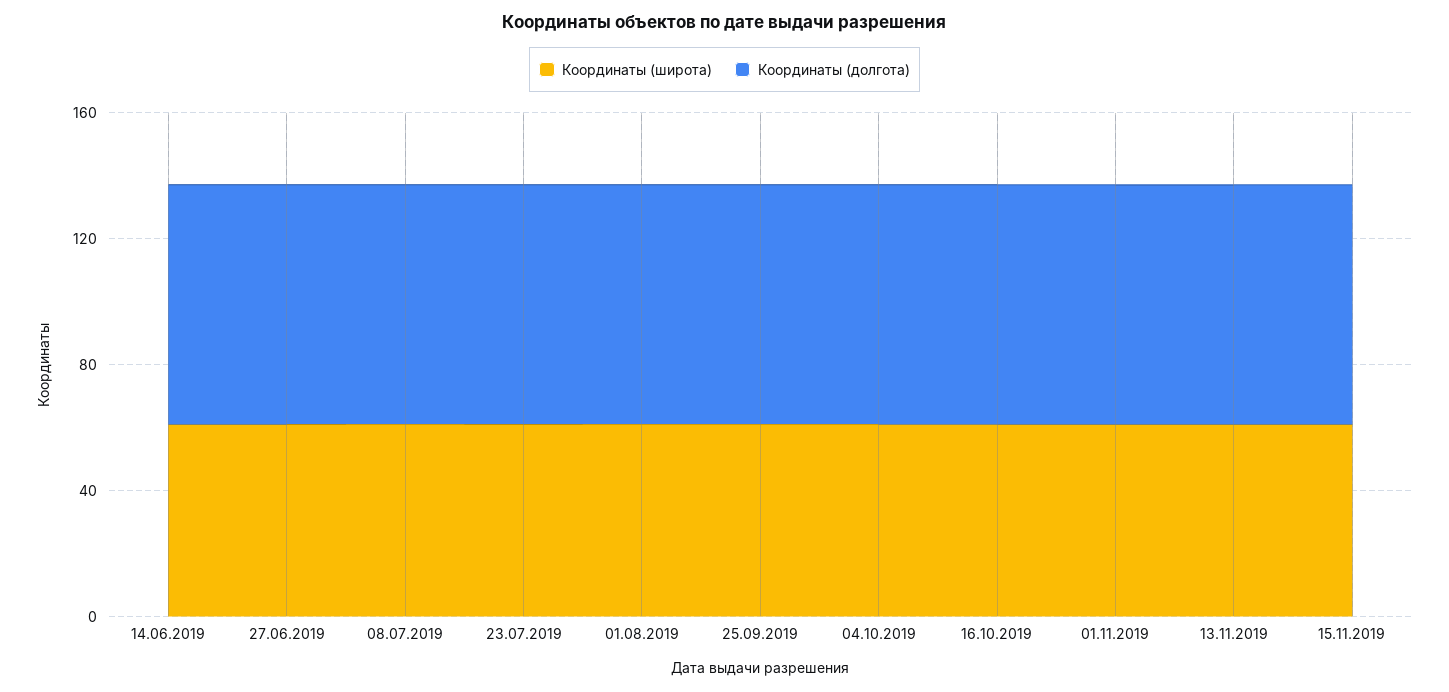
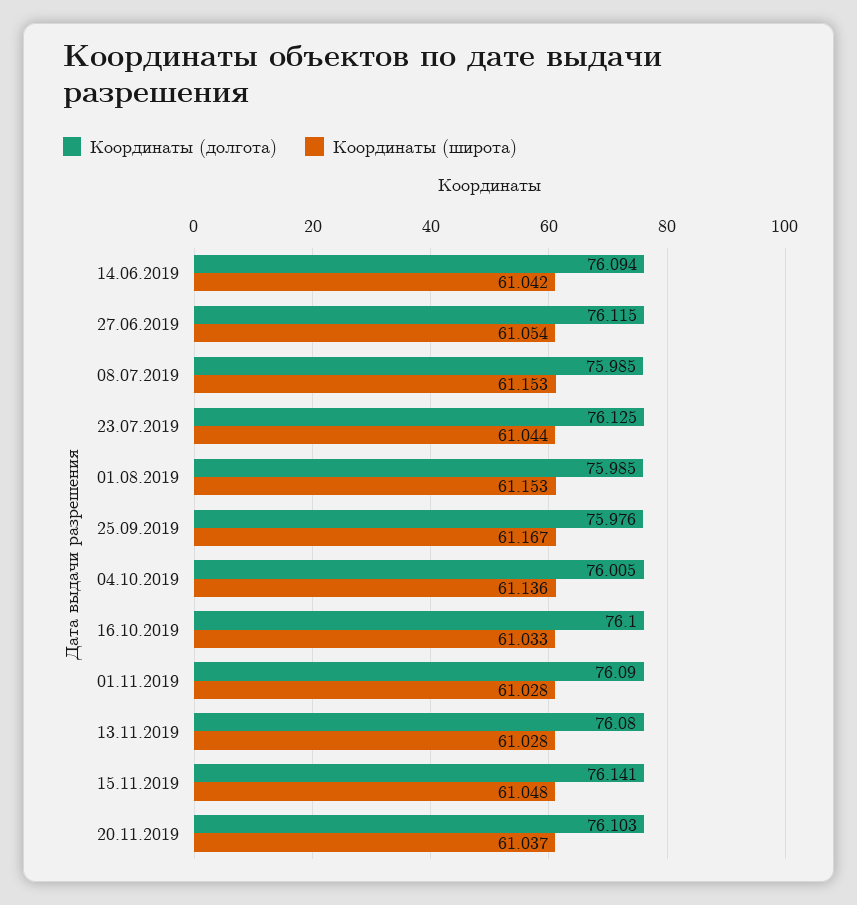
Координаты (долгота), 20.11.2019: none -> 76.103
Координаты (широта), 20.11.2019: none -> 61.037

